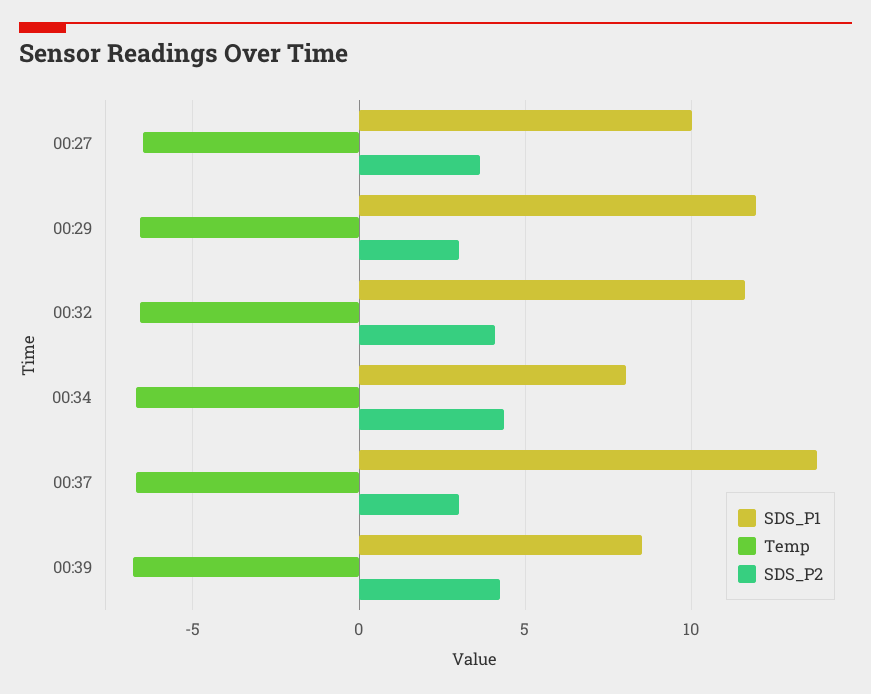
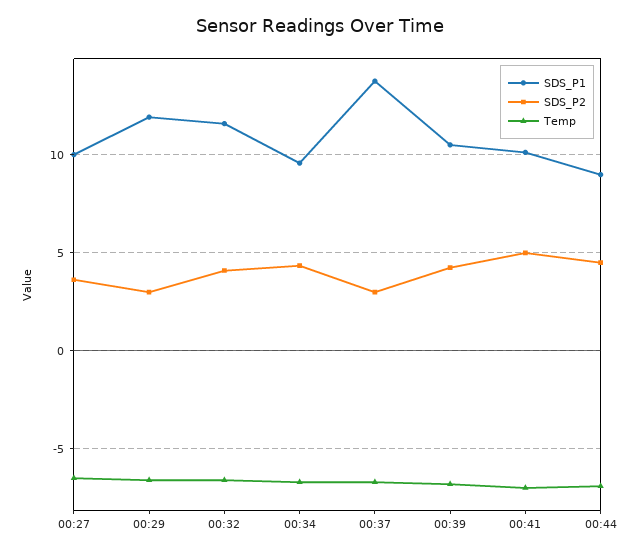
SDS_P1, 00:34: 8 -> 9.5
SDS_P1, 00:39: 8.5 -> 10.5
SDS_P1, 00:41: none -> 10
SDS_P2, 00:41: none -> 5
Temp, 00:41: none -> -7
SDS_P1, 00:44: none -> 9
SDS_P2, 00:44: none -> 4.5
Temp, 00:44: none -> -7

